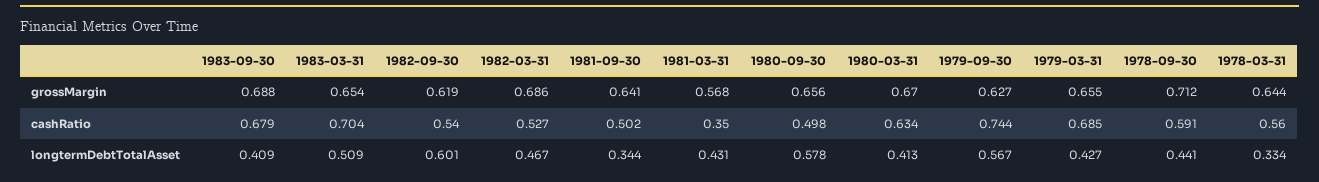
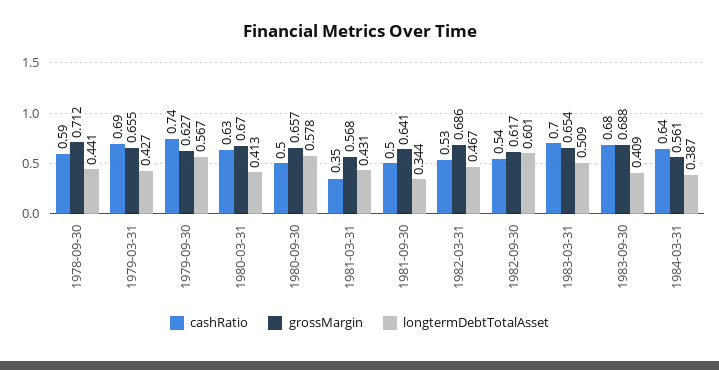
grossMargin, 1982-09-30: 0.619 -> 0.617
grossMargin, 1980-09-30: 0.656 -> 0.657
grossMargin, 1978-03-31: 0.644 -> none
cashRatio, 1978-03-31: 0.56 -> none
longtermDebtTotalAsset, 1978-03-31: 0.334 -> none
cashRatio, 1984-03-31: none -> 0.64
grossMargin, 1984-03-31: none -> 0.561
longtermDebtTotalAsset, 1984-03-31: none -> 0.387

